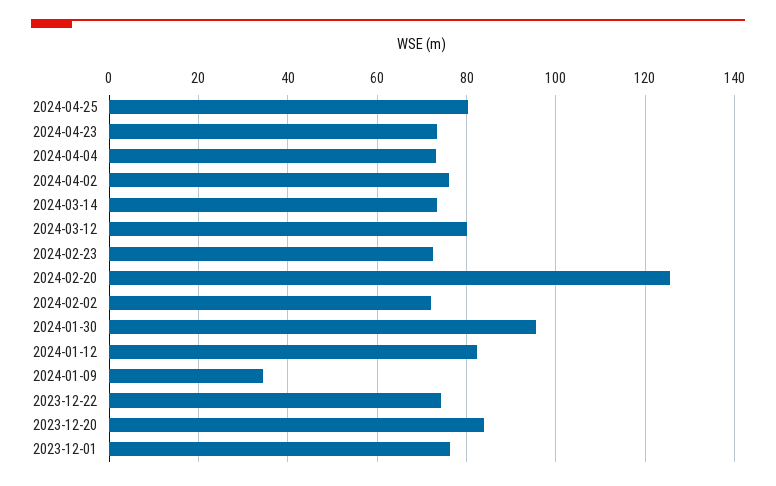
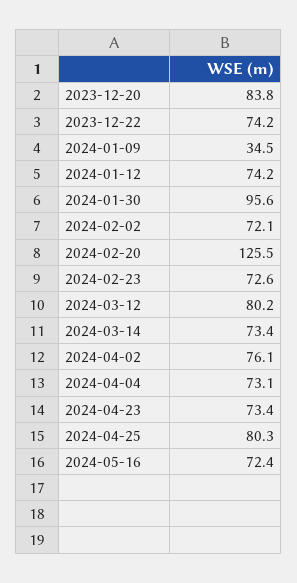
2024-01-12: 82 -> 74.2
2023-12-01: 76 -> none
2024-05-16: none -> 72.4

